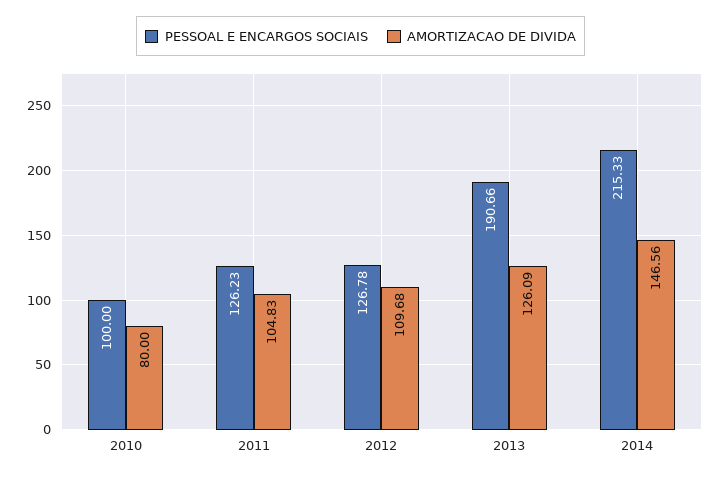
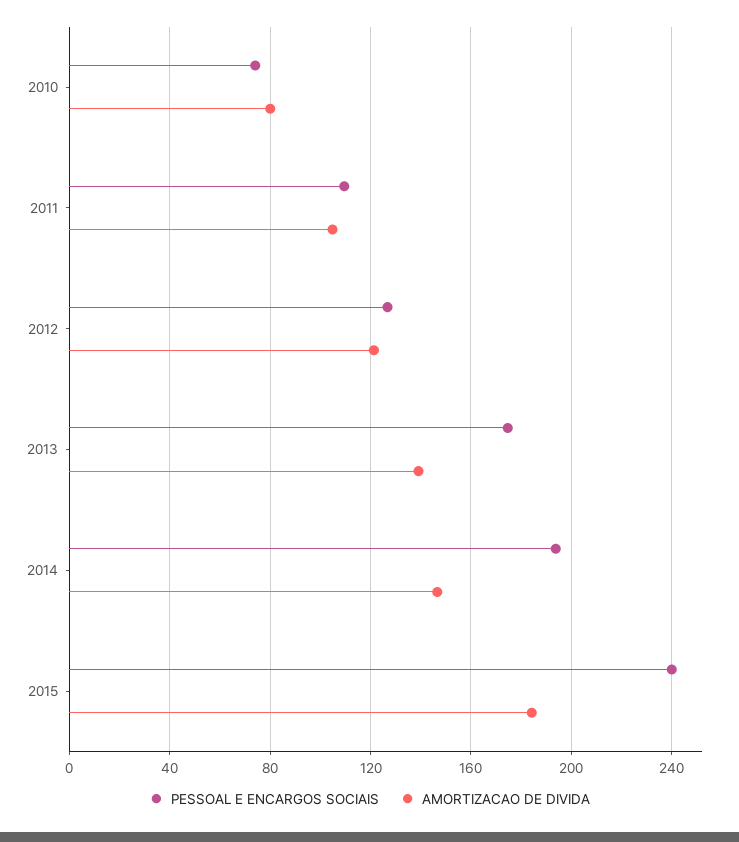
PESSOAL E ENCARGOS SOCIAIS, 2010: 100 -> 75
PESSOAL E ENCARGOS SOCIAIS, 2011: 126.23 -> 110
AMORTIZACAO DE DIVIDA, 2012: 109.68 -> 120
PESSOAL E ENCARGOS SOCIAIS, 2013: 190.66 -> 175
AMORTIZACAO DE DIVIDA, 2013: 126.09 -> 140
PESSOAL E ENCARGOS SOCIAIS, 2014: 215.33 -> 195
PESSOAL E ENCARGOS SOCIAIS, 2015: none -> 240
AMORTIZACAO DE DIVIDA, 2015: none -> 185

